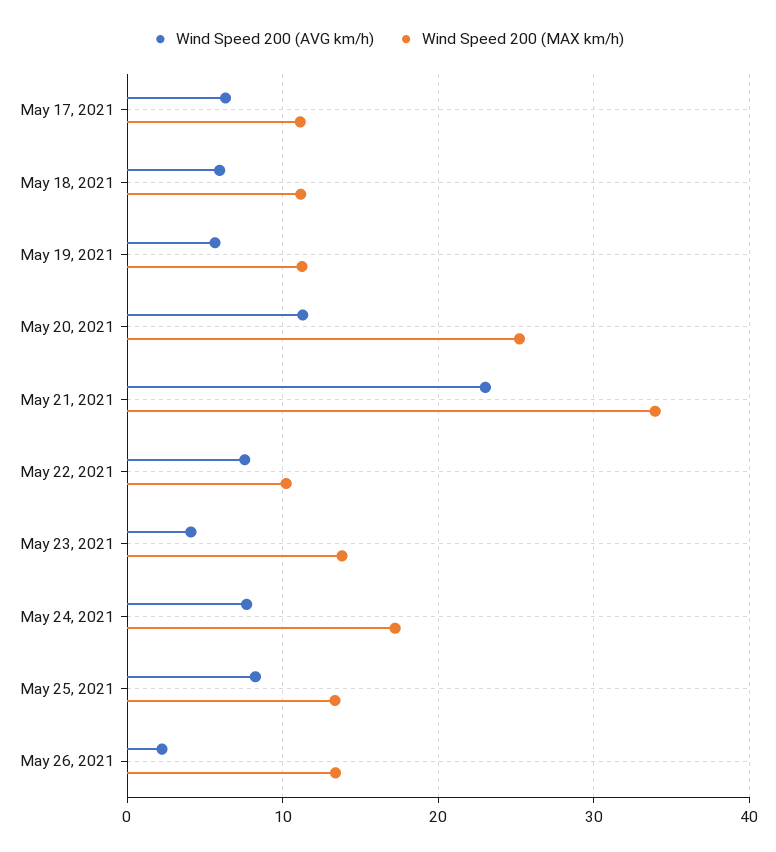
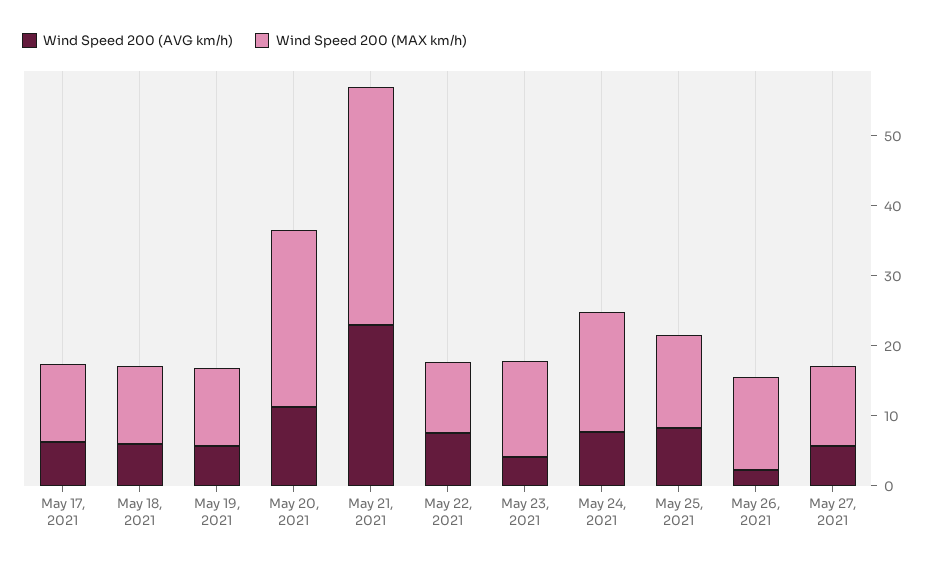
Wind Speed 200 (AVG km/h), May 27, 2021: none -> 6
Wind Speed 200 (MAX km/h), May 27, 2021: none -> 12

